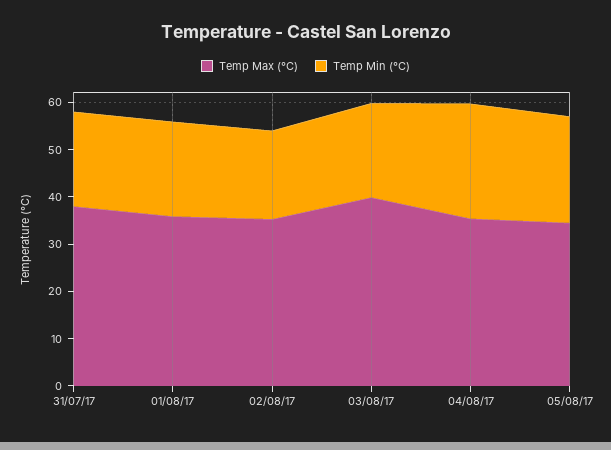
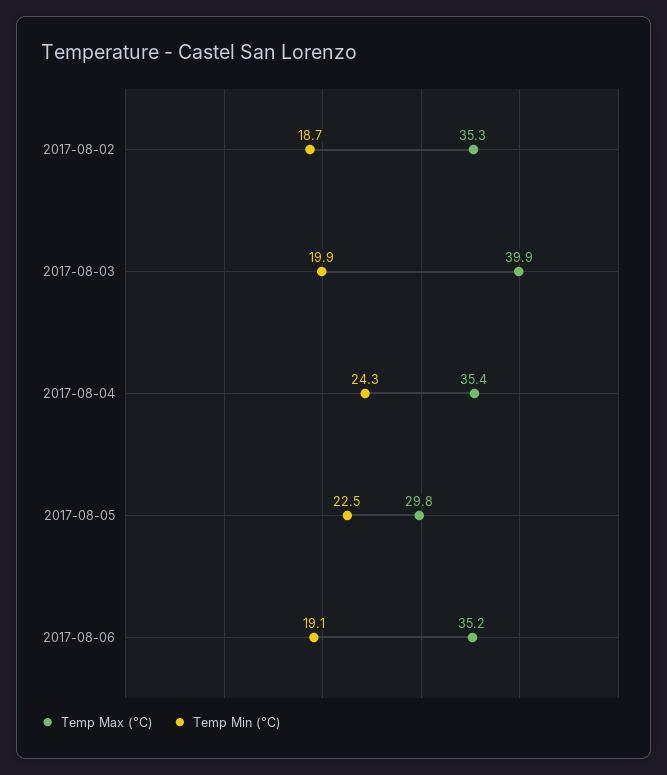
Temp Max (°C), 31/07/17: 38 -> none
Temp Min (°C), 31/07/17: 20 -> none
Temp Max (°C), 01/08/17: 36 -> none
Temp Min (°C), 01/08/17: 20 -> none
Temp Max (°C), 05/08/17: 34 -> 29.8
Temp Max (°C), 2017-08-06: none -> 35.2
Temp Min (°C), 2017-08-06: none -> 19.1

